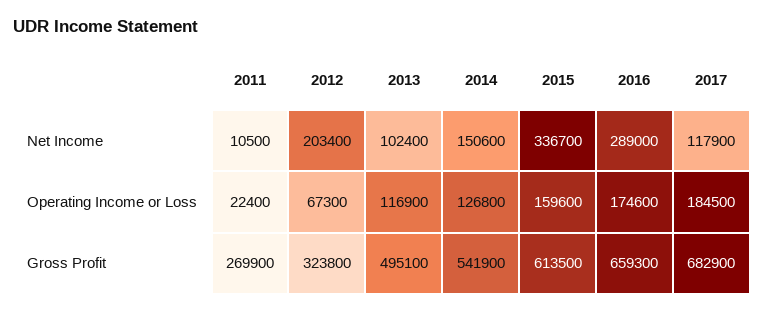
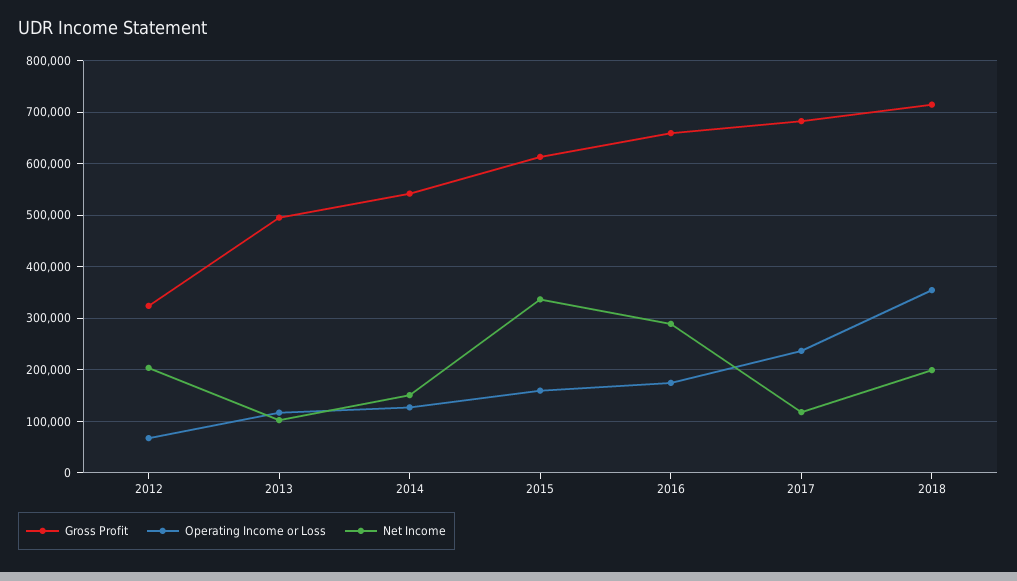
Net Income, 2011: 10500 -> none
Operating Income or Loss, 2011: 22400 -> none
Operating Income or Loss, 2017: 184500 -> 240000
Gross Profit, 2011: 269900 -> none
Gross Profit, 2018: none -> 720000
Operating Income or Loss, 2018: none -> 360000
Net Income, 2018: none -> 200000

